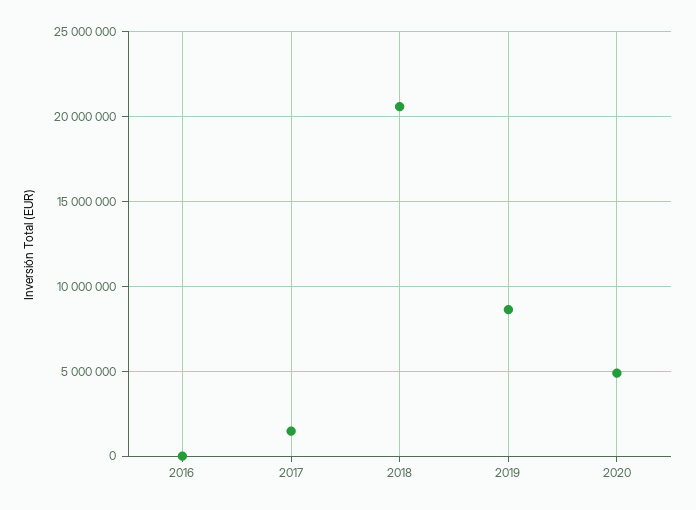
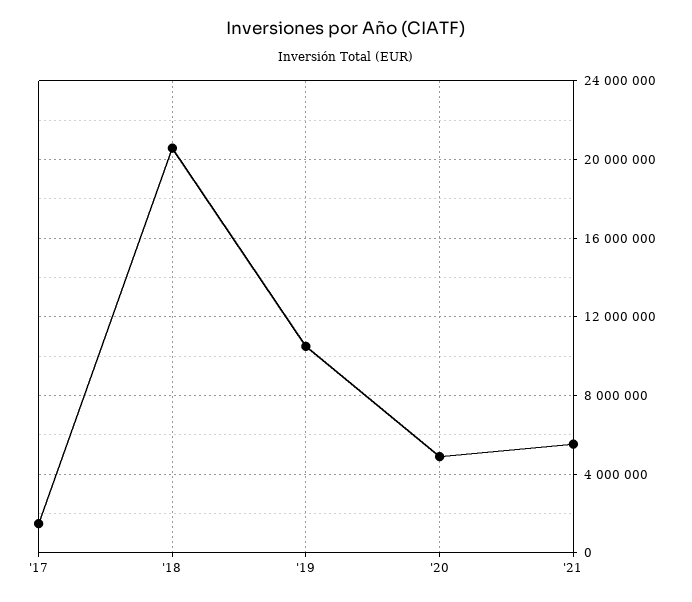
2016: 0 -> none
2019: 8500000 -> 10500000
'21: none -> 5500000

